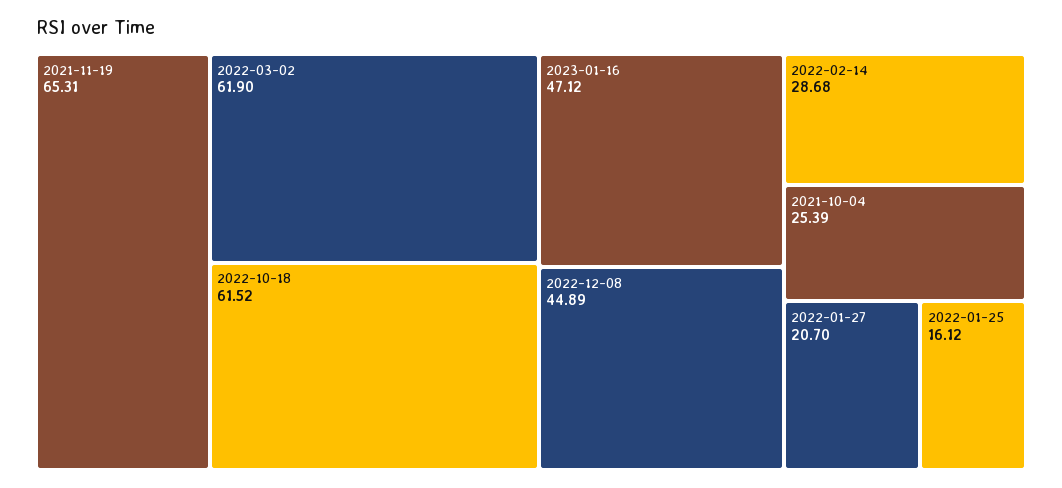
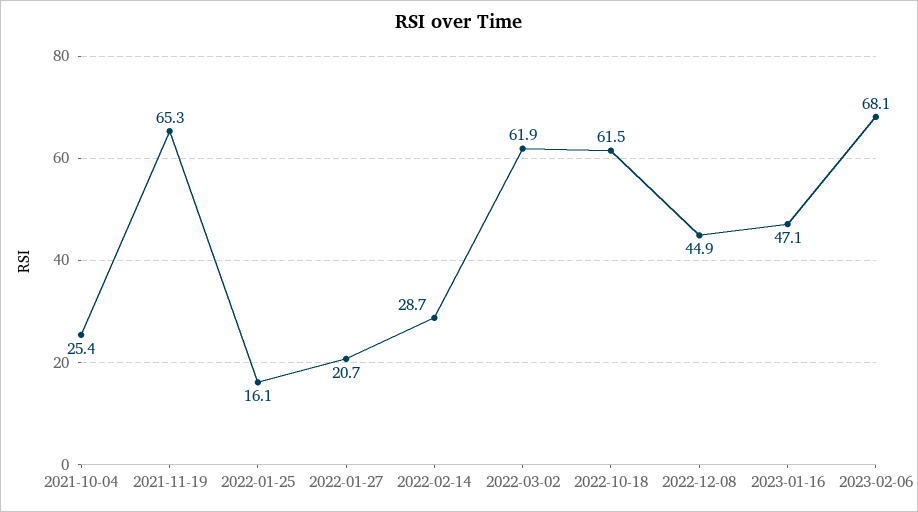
2023-02-06: none -> 68.1

